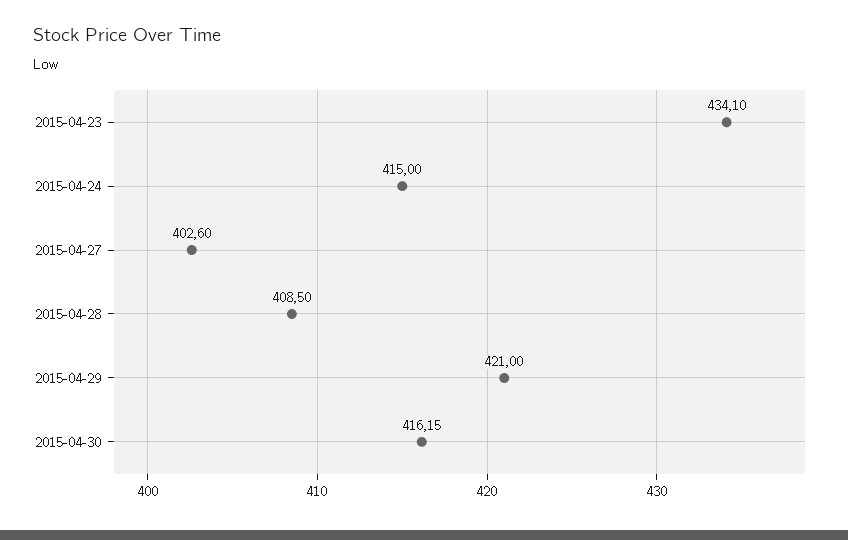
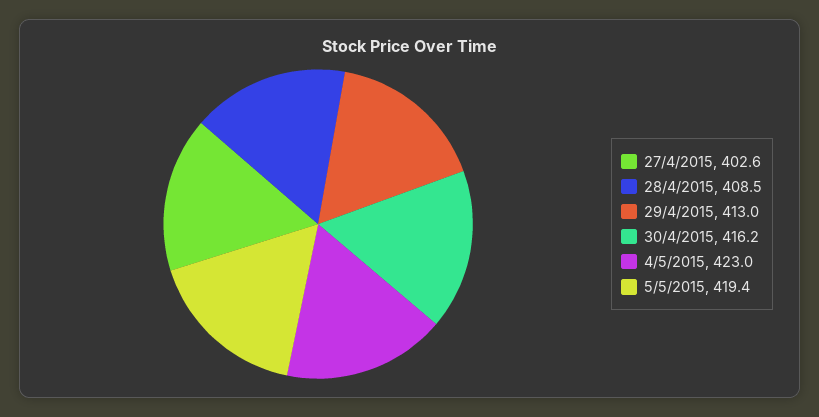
2015-04-23: 434.1 -> none
2015-04-24: 415 -> none
2015-04-29: 421 -> 413
4/5/2015: none -> 423
5/5/2015: none -> 419.4

